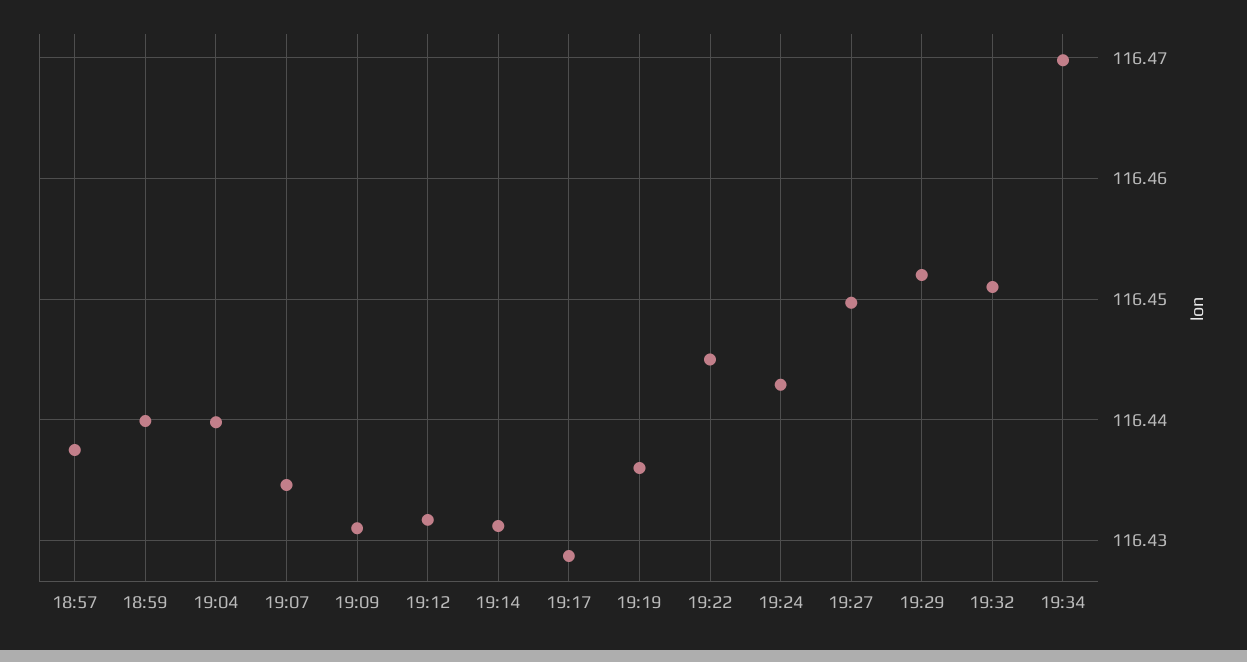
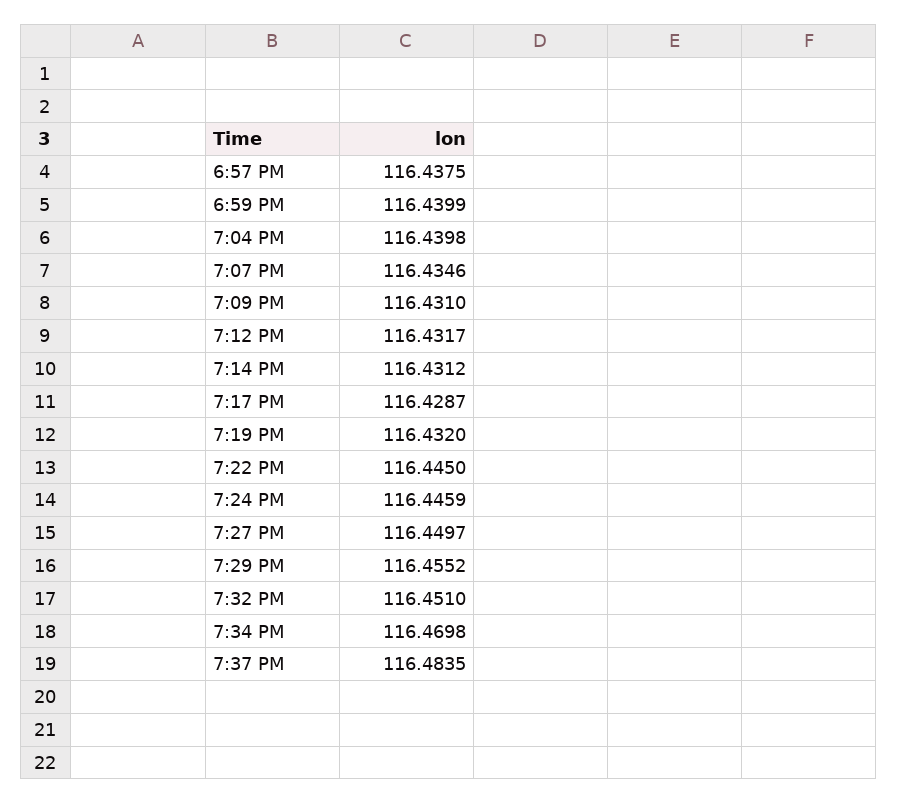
19:19: 116.436 -> 116.432
19:24: 116.443 -> 116.4459
19:29: 116.452 -> 116.4552
7:37 PM: none -> 116.4835

